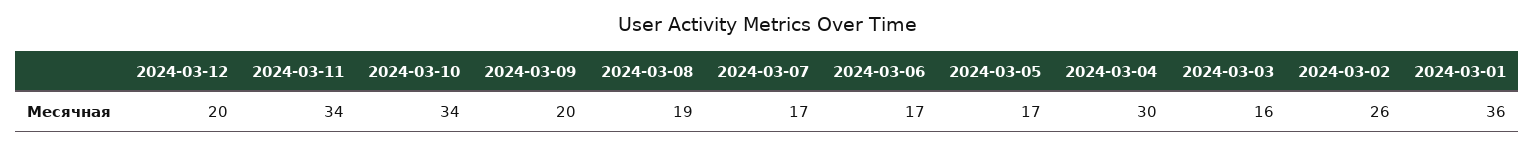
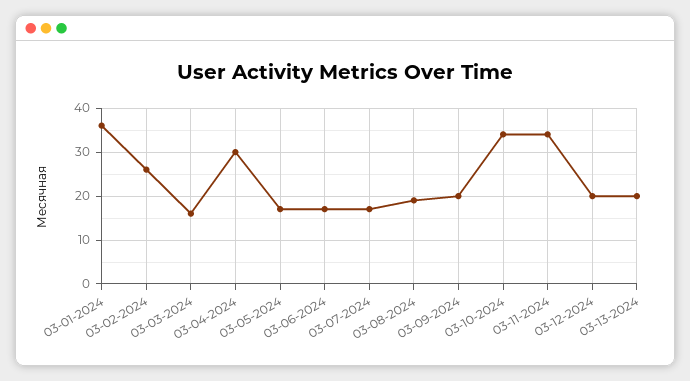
03-13-2024: none -> 20

